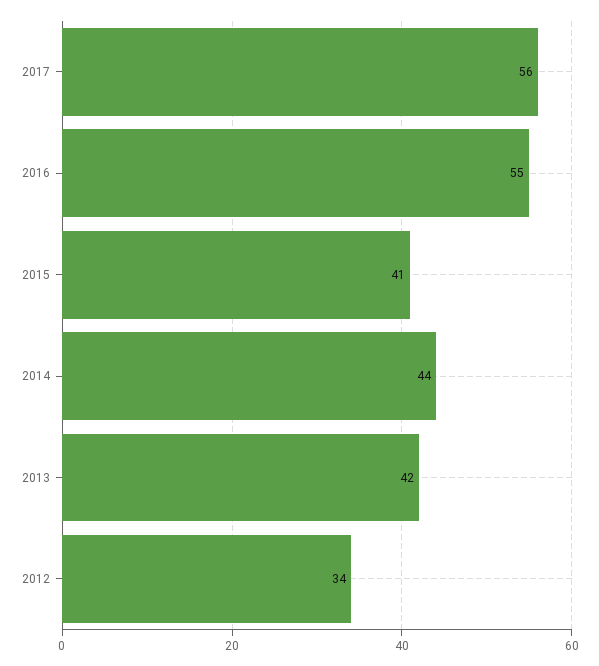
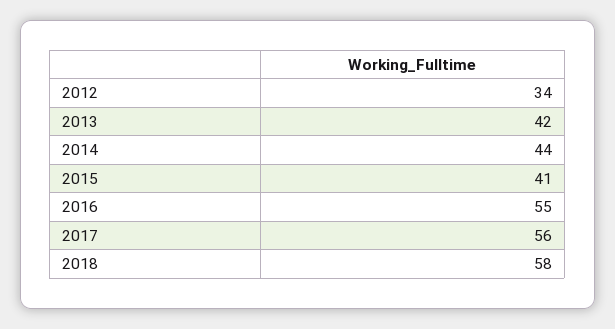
2018: none -> 58

